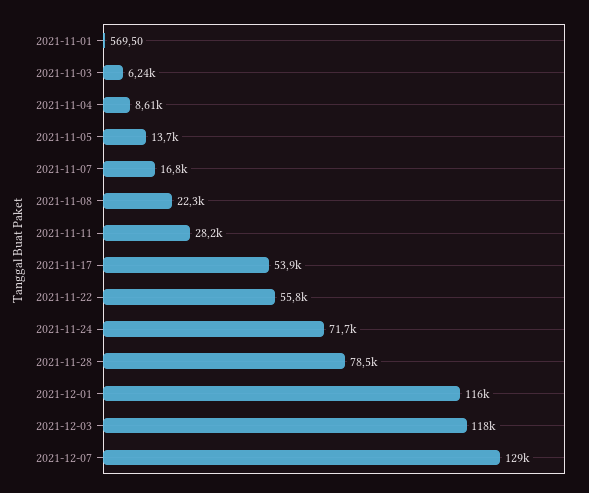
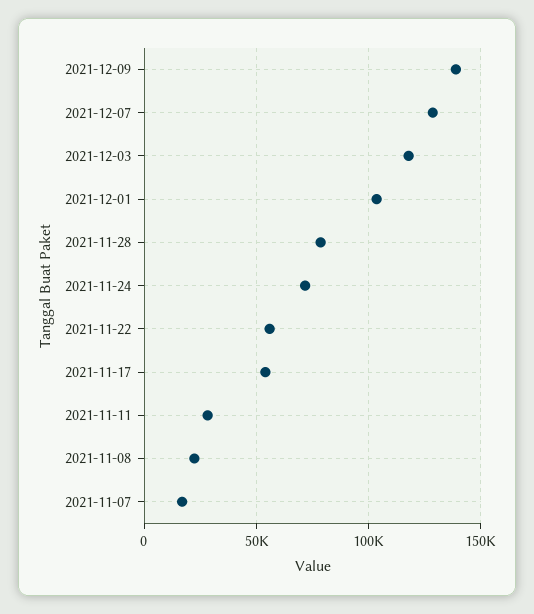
2021-11-01: 569.5 -> none
2021-11-03: 6240 -> none
2021-11-04: 8610 -> none
2021-11-05: 13700 -> none
2021-12-01: 116000 -> 105000
2021-12-09: none -> 140000

